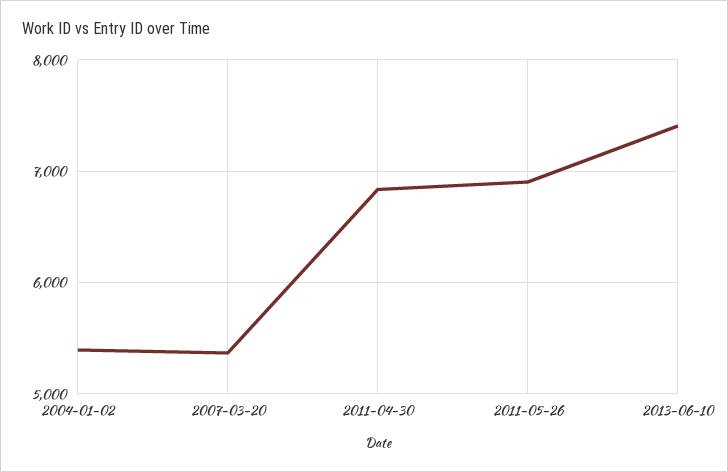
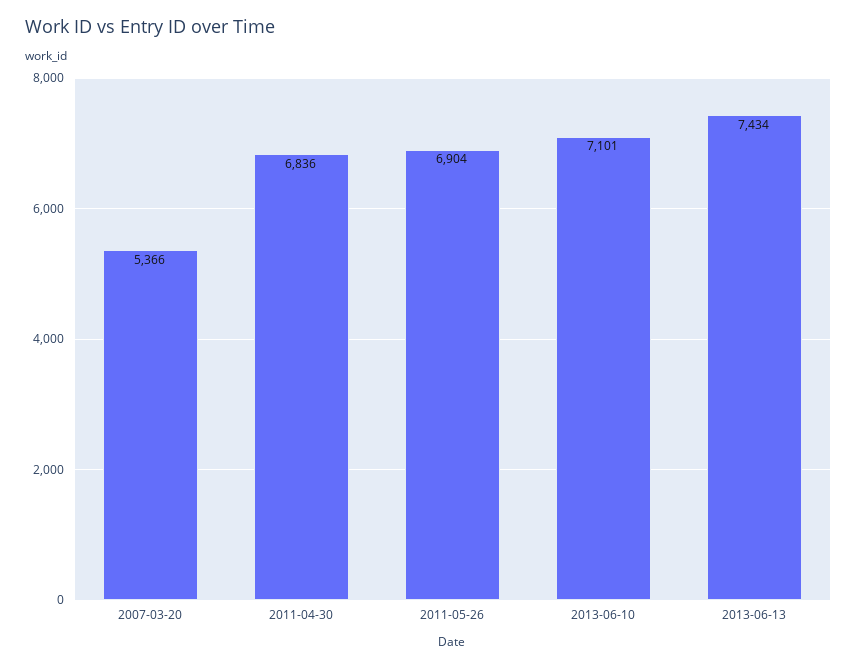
2004-01-02: 5400 -> none
2013-06-10: 7400 -> 7101
2013-06-13: none -> 7434

